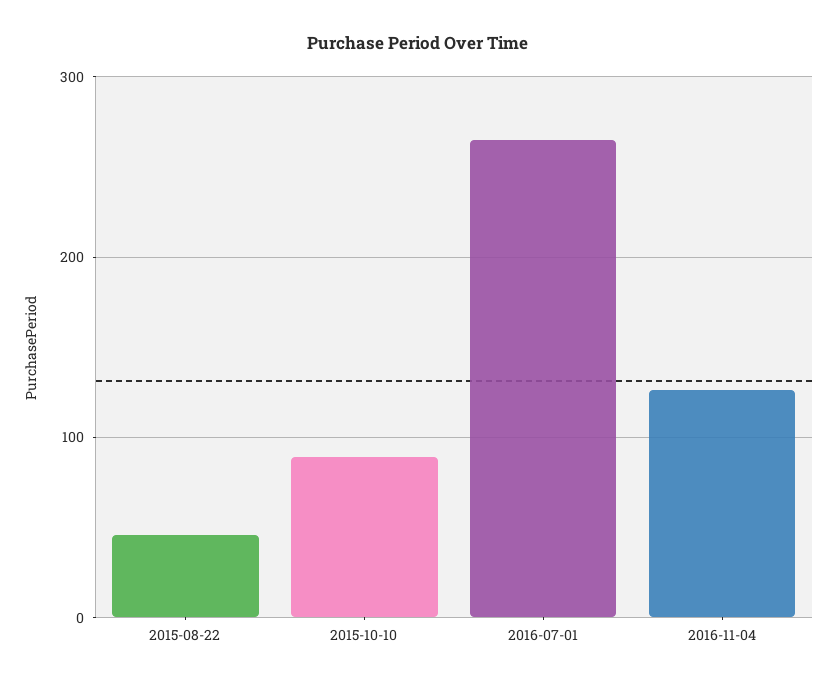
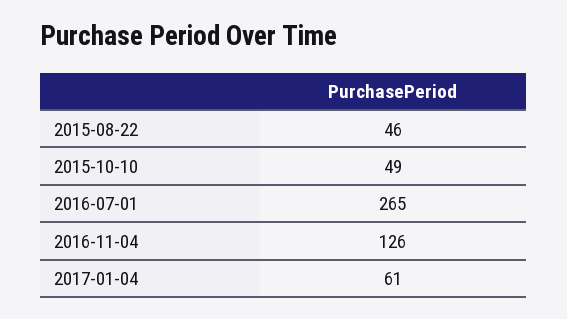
2015-10-10: 90 -> 49
2017-01-04: none -> 61

